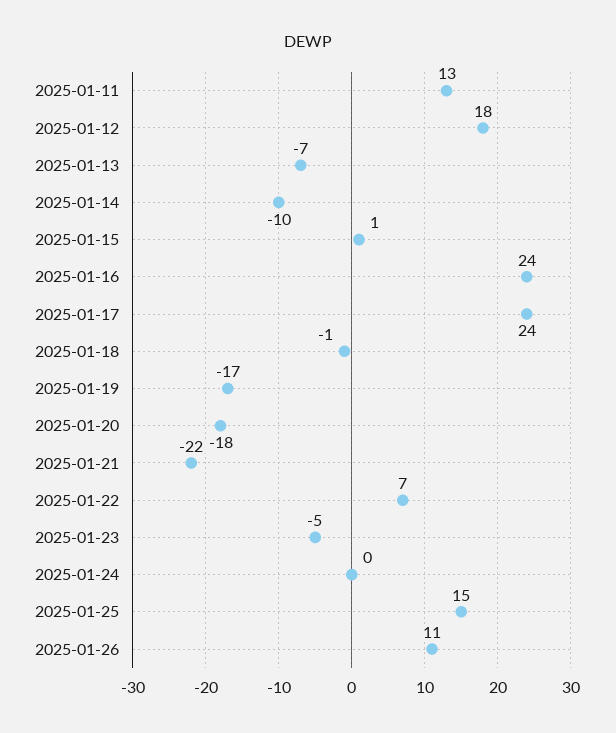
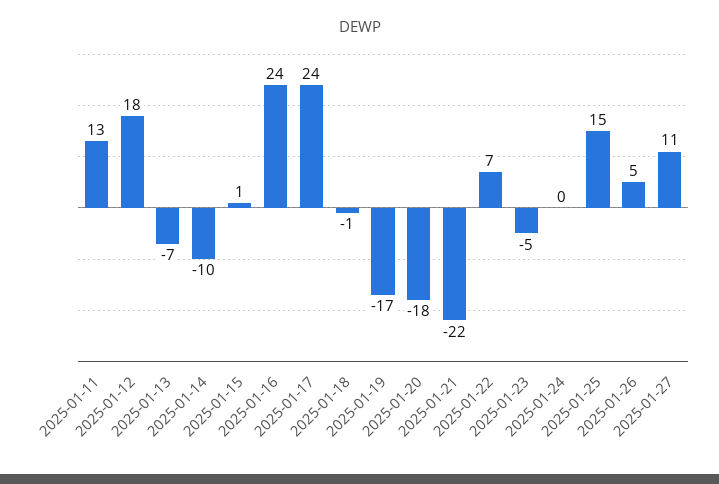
2025-01-26: 11 -> 5
2025-01-27: none -> 11

